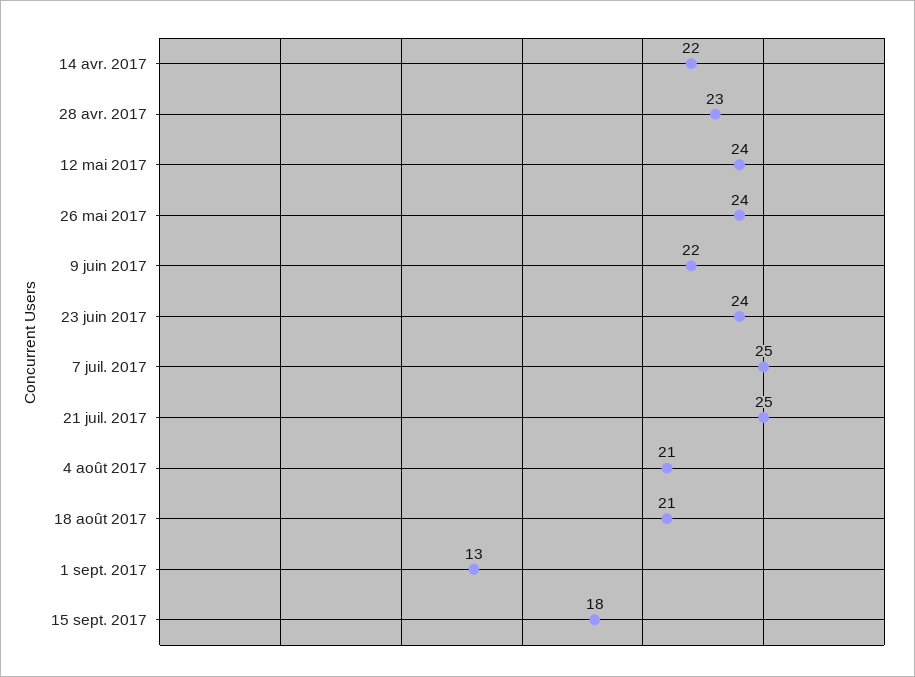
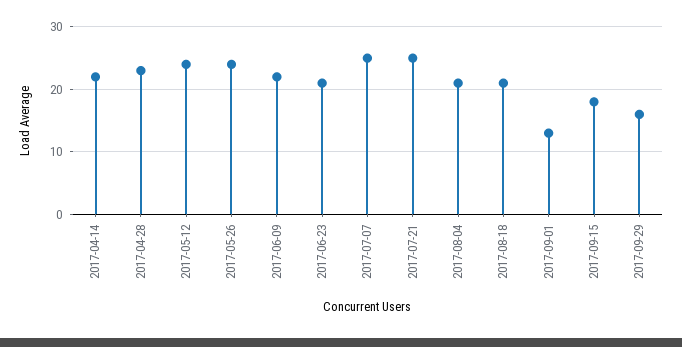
23 juin 2017: 24 -> 21
2017-09-29: none -> 16

